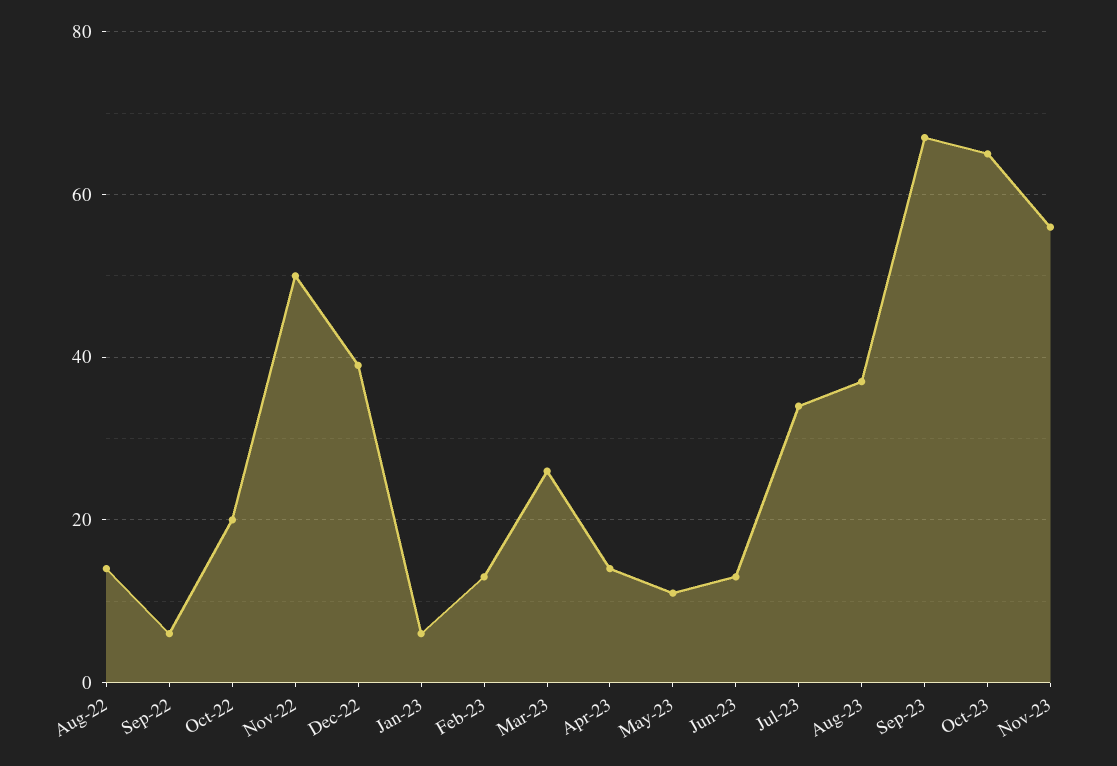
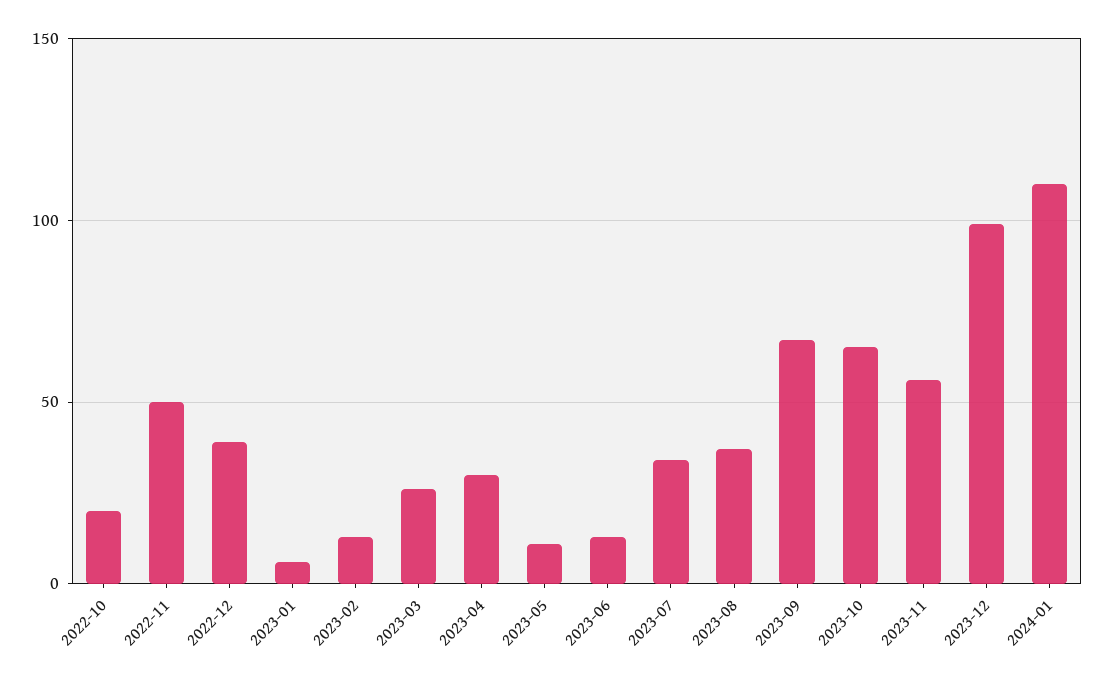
Aug-22: 15 -> none
Sep-22: 5 -> none
Apr-23: 15 -> 30
2023-12: none -> 100
2024-01: none -> 110

